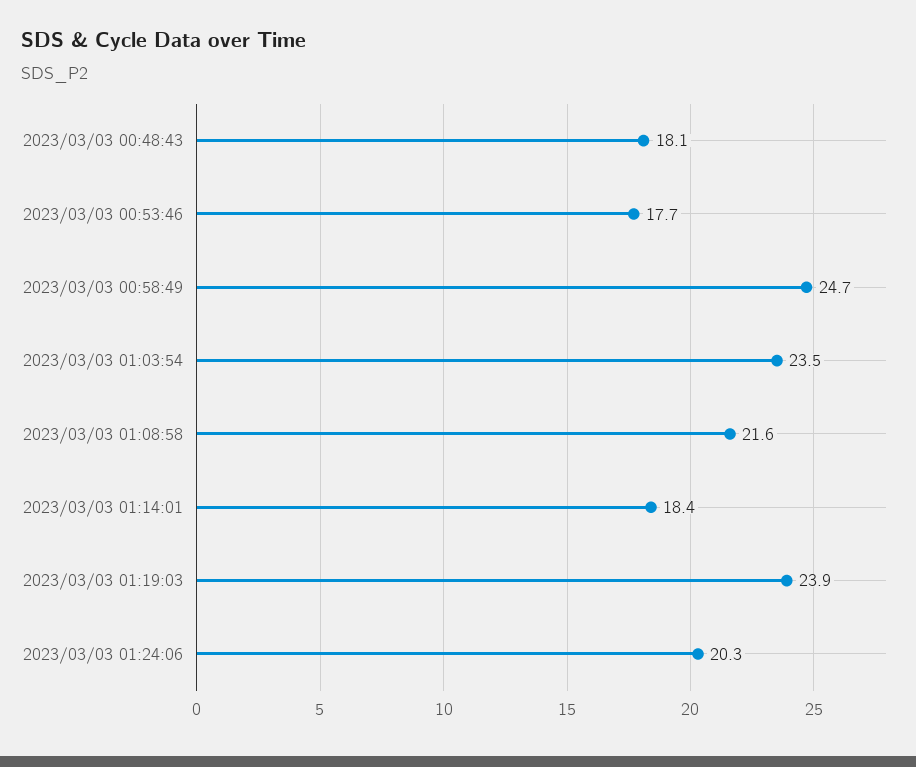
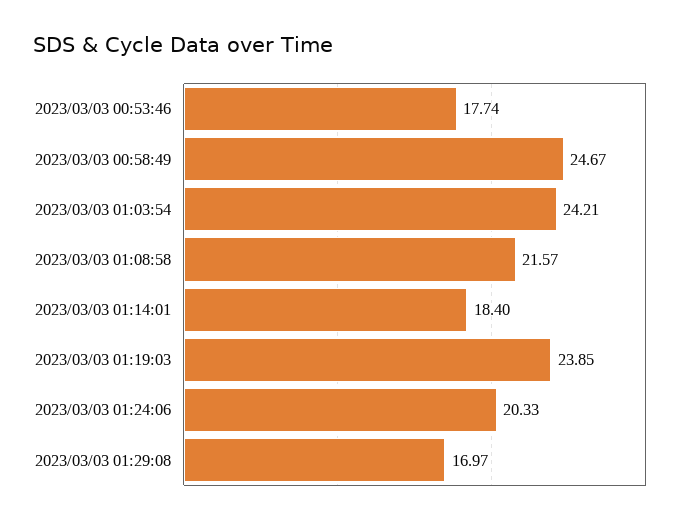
2023/03/03 00:48:43: 18.1 -> none
2023/03/03 01:03:54: 23.5 -> 24.21
2023/03/03 01:29:08: none -> 16.97

